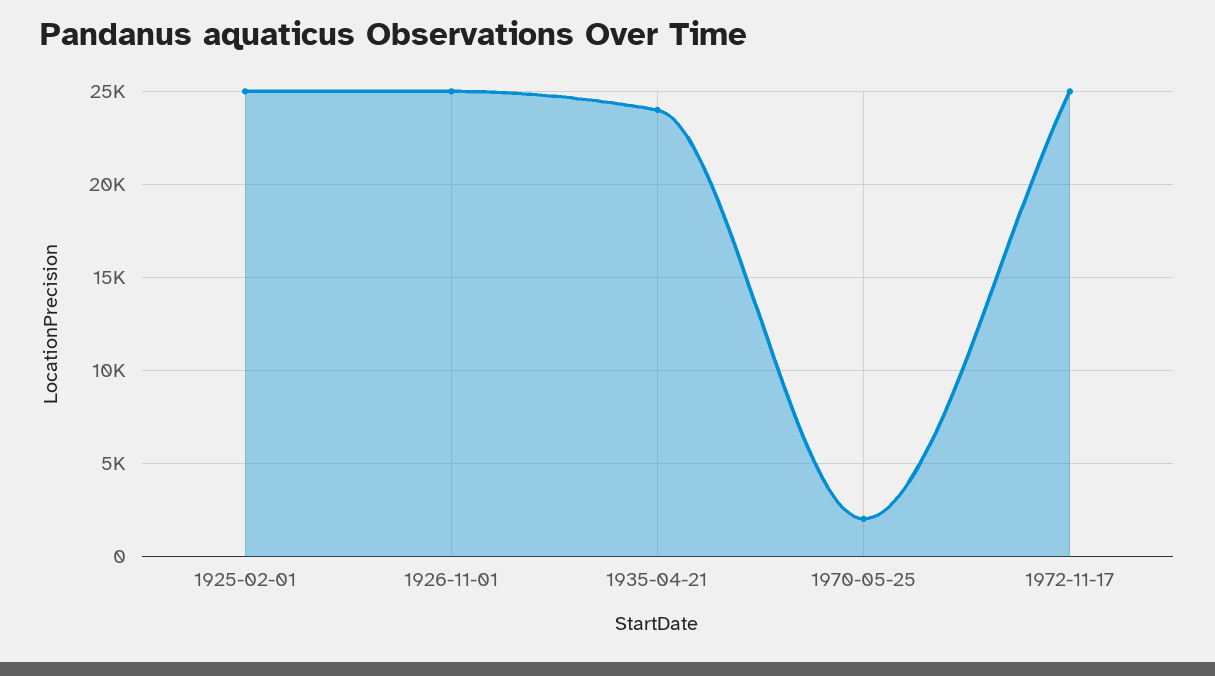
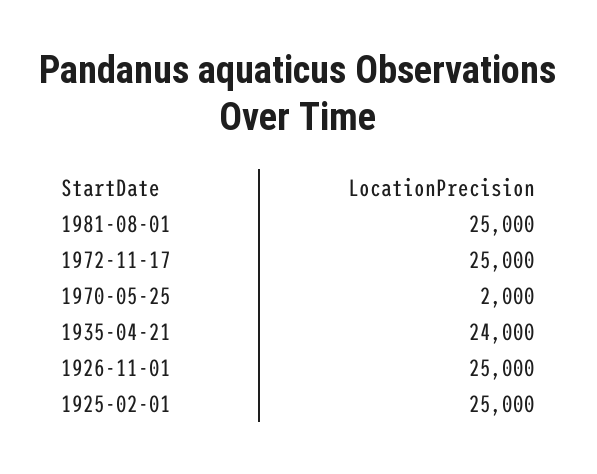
1981-08-01: none -> 25000

